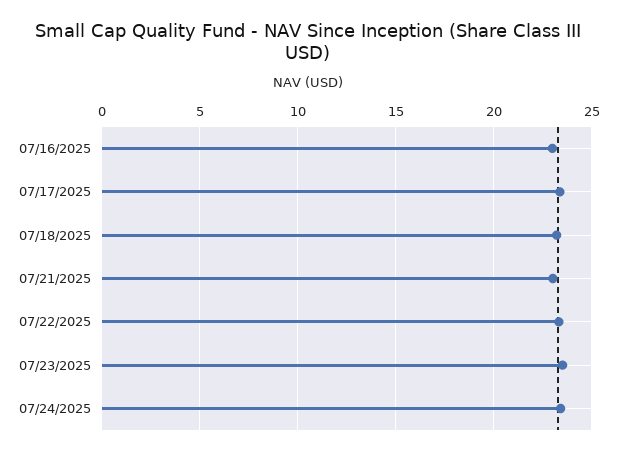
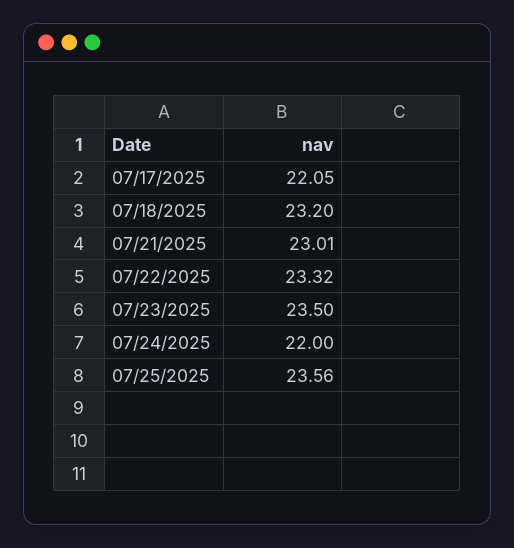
07/16/2025: 23 -> none
07/17/2025: 23.5 -> 22.05
07/24/2025: 23.5 -> 22
07/25/2025: none -> 23.56

